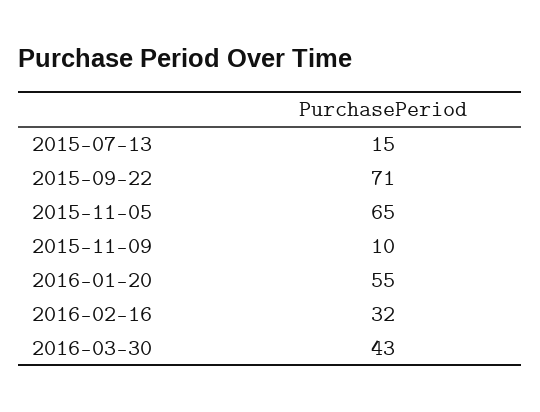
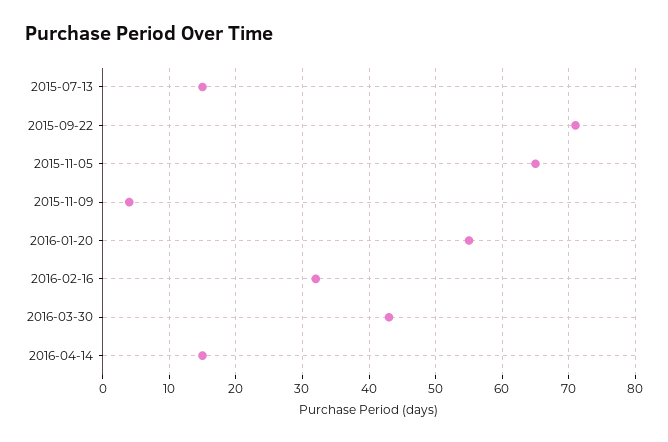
2015-11-09: 10 -> 4
2016-04-14: none -> 15

